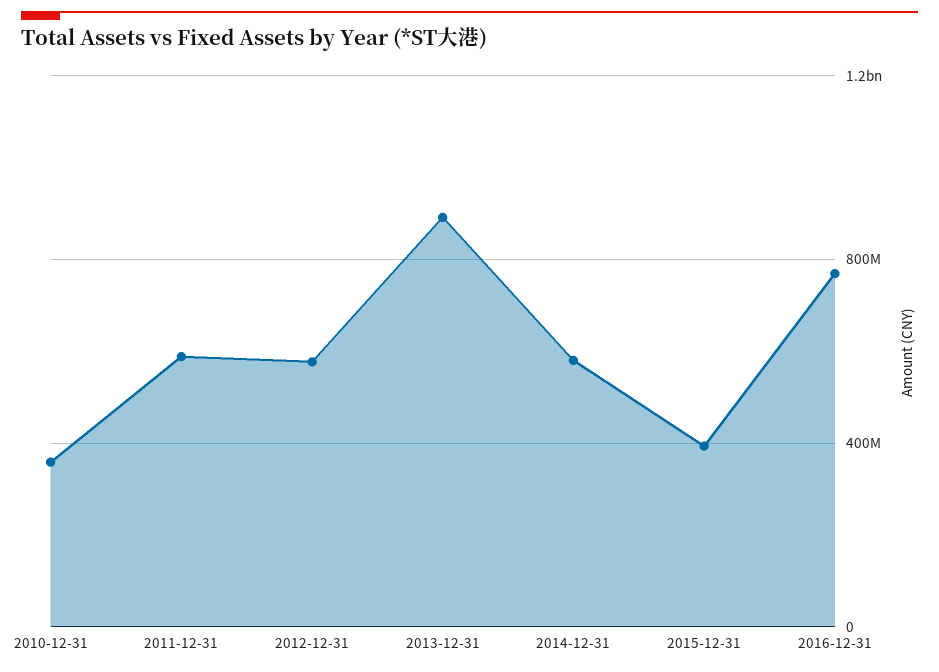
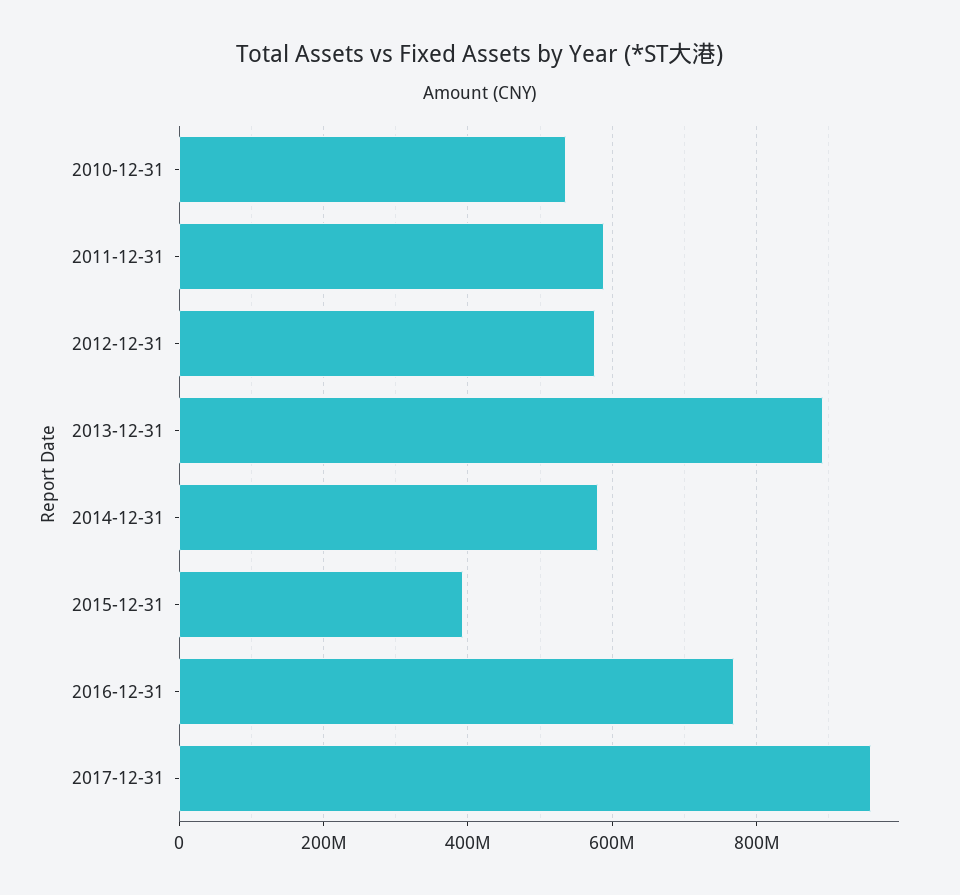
2010-12-31: 350000000 -> 540000000
2017-12-31: none -> 960000000

